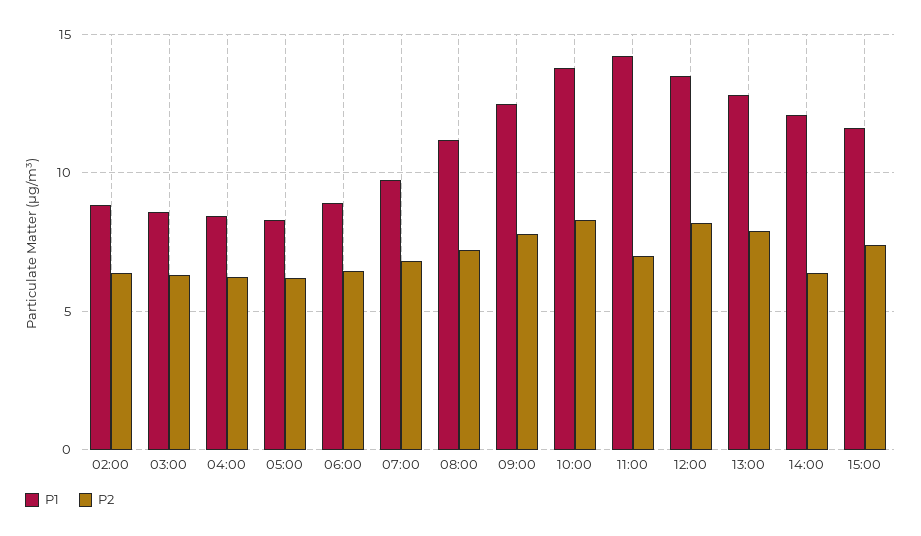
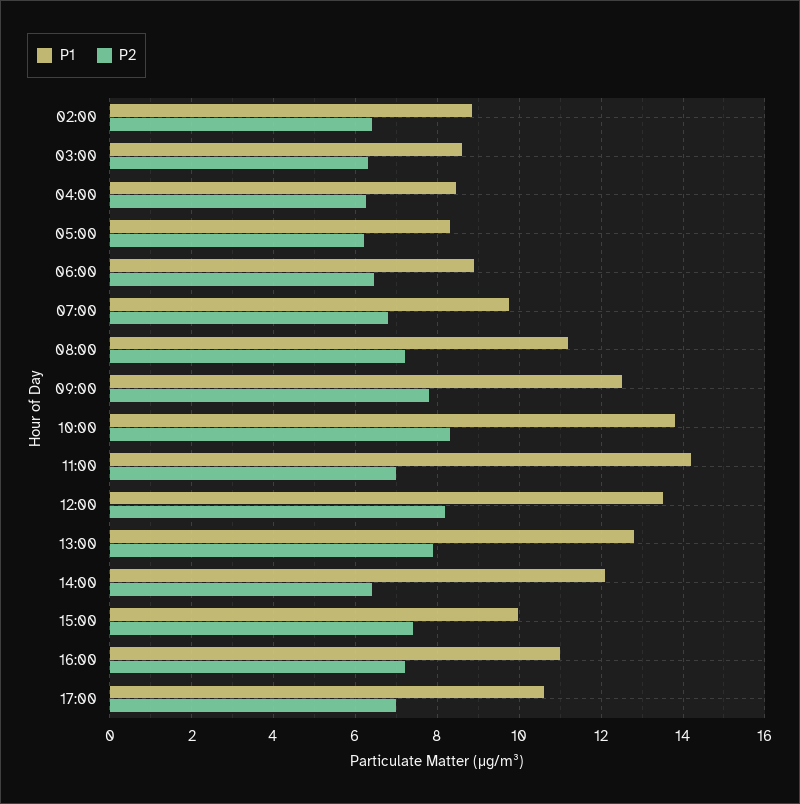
P1, 15:00: 11.5 -> 10
P1, 16:00: none -> 11
P2, 16:00: none -> 7.2
P1, 17:00: none -> 10.6
P2, 17:00: none -> 7

